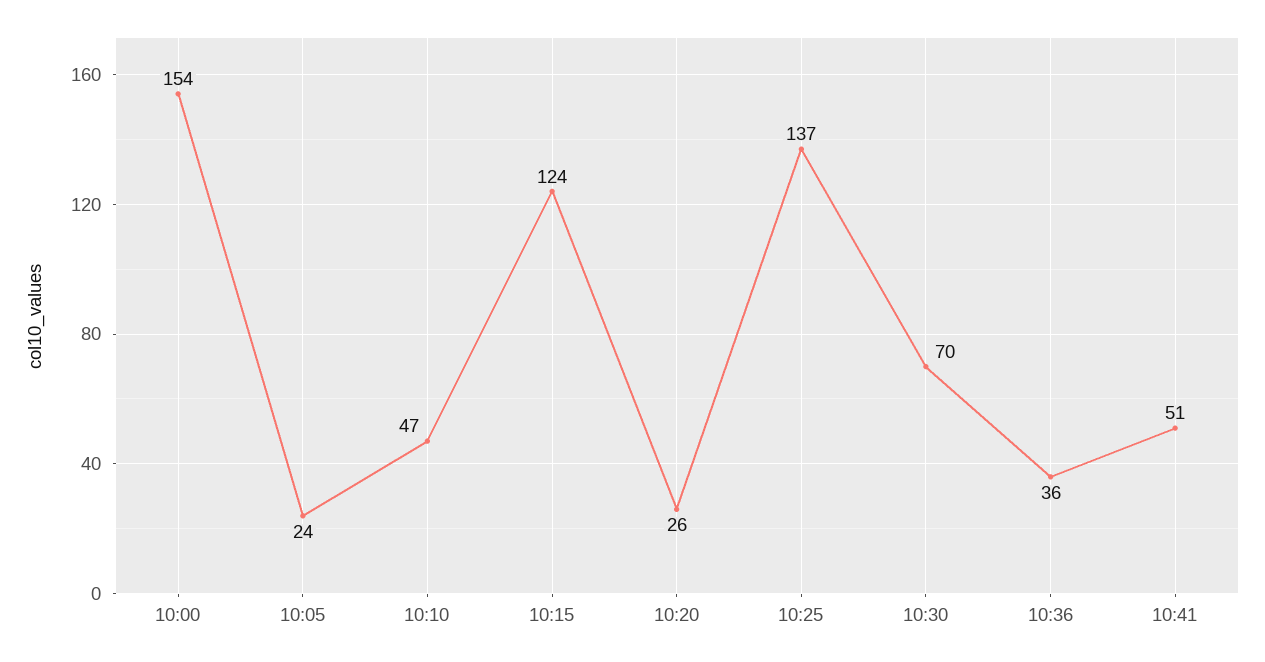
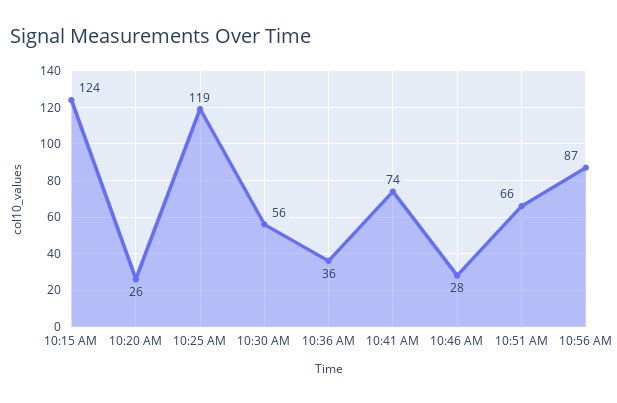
10:00: 154 -> none
10:05: 24 -> none
10:10: 47 -> none
10:25: 137 -> 119
10:30: 70 -> 56
10:41: 51 -> 74
10:46 AM: none -> 28
10:51 AM: none -> 66
10:56 AM: none -> 87

